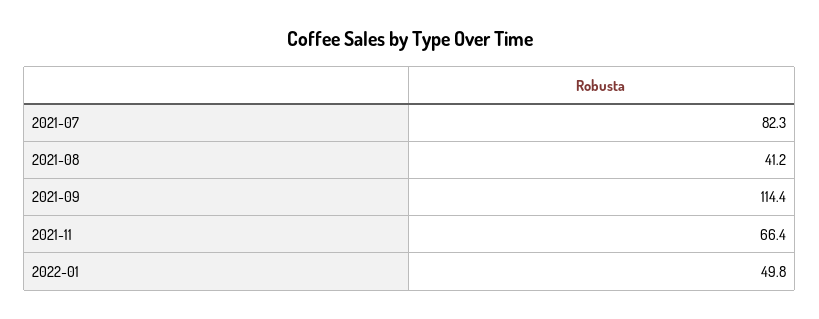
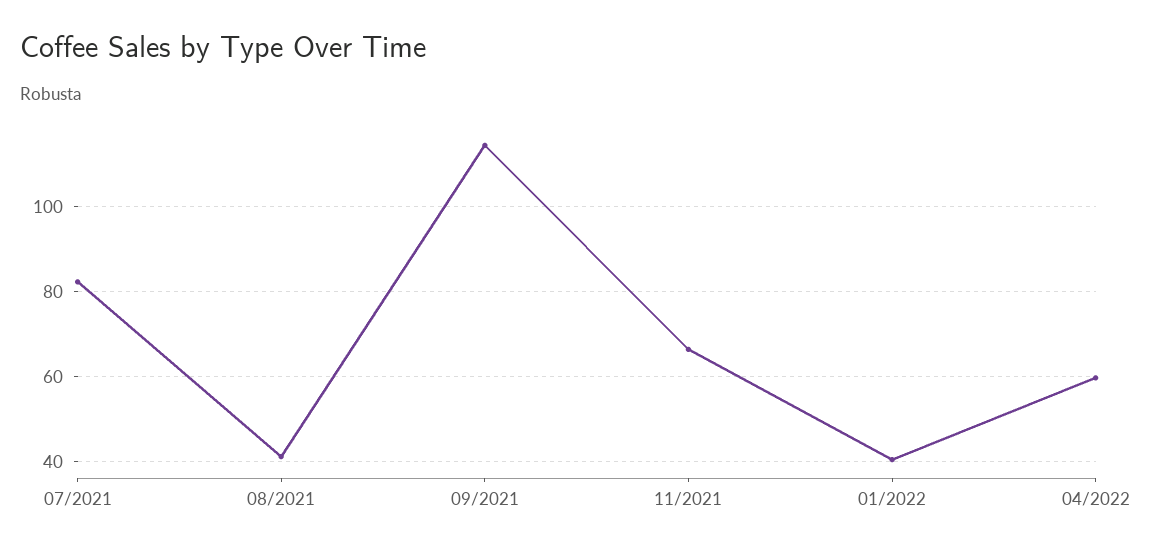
2022-01: 49.8 -> 40
04/2022: none -> 60

